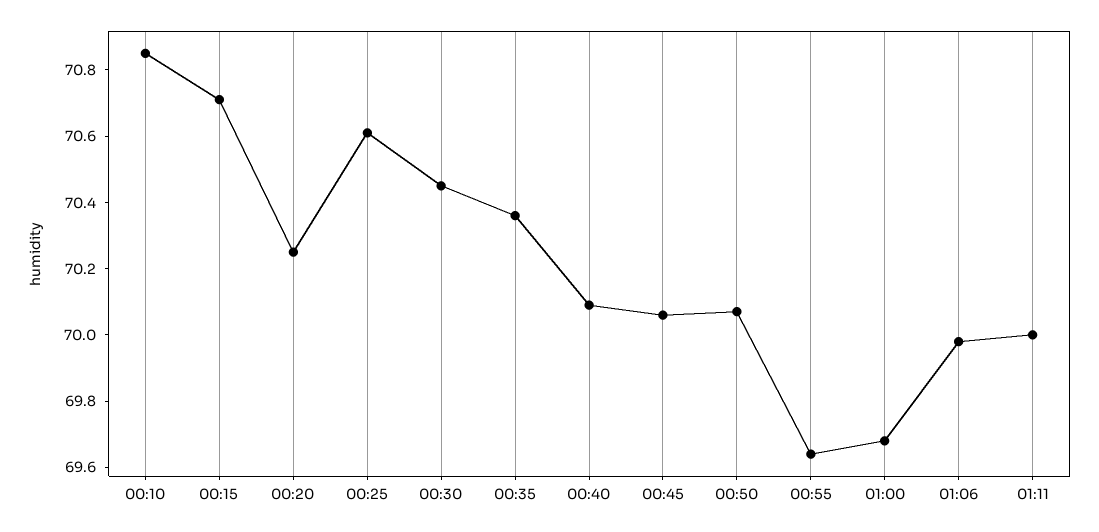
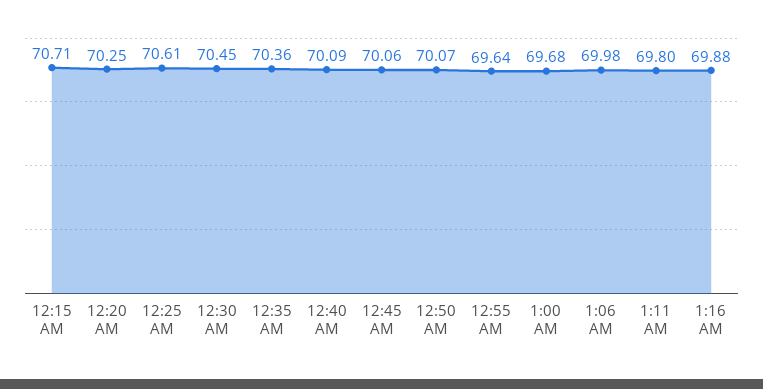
00:10: 70.85 -> none
01:11: 70 -> 69.8
1:16 AM: none -> 69.88

